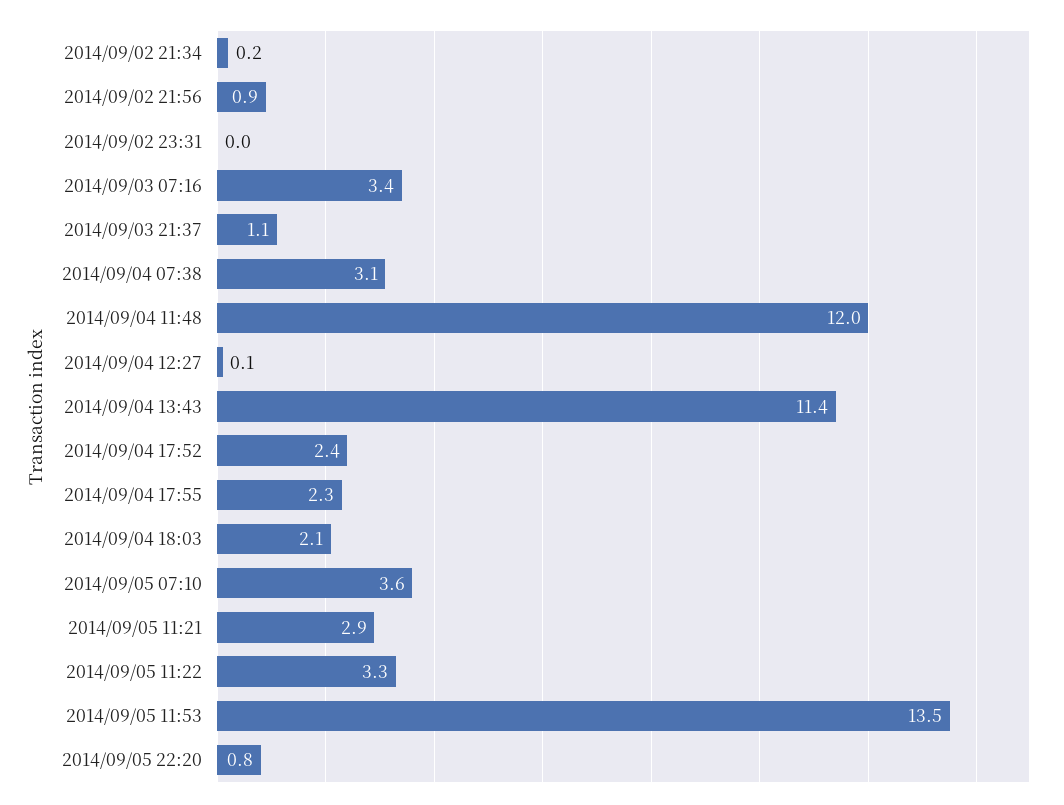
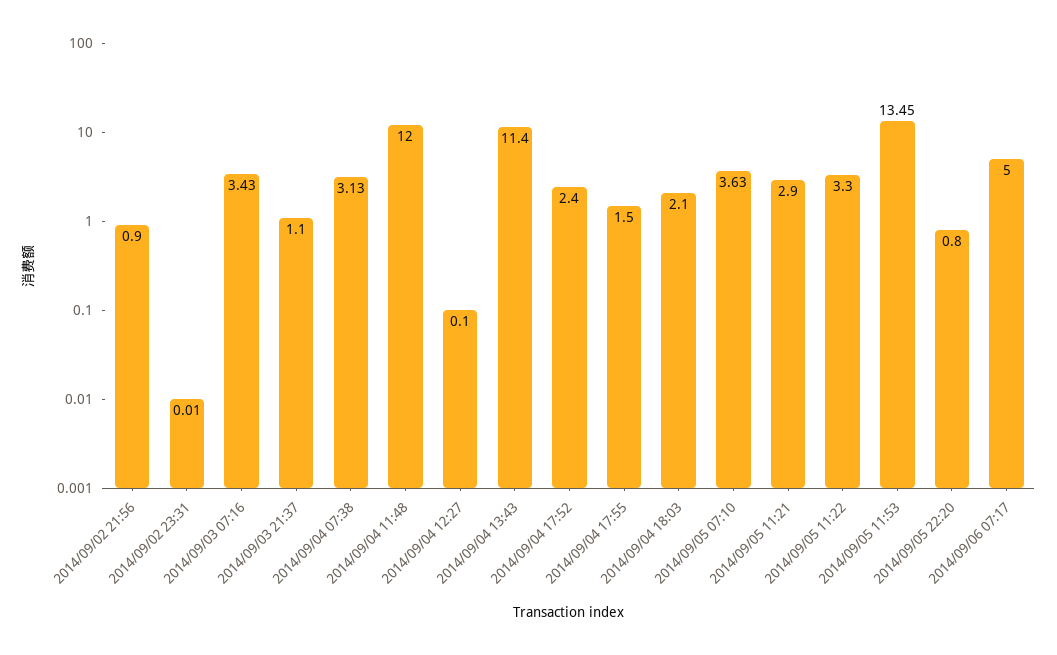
2014/09/02 21:34: 0.2 -> none
2014/09/04 17:55: 2.3 -> 1.5
2014/09/06 07:17: none -> 5

